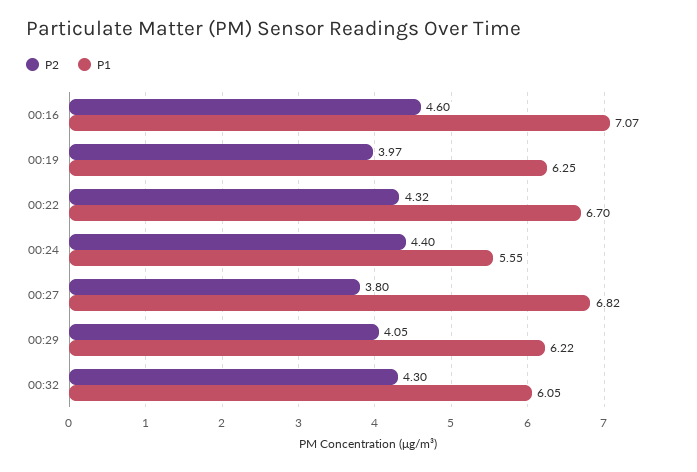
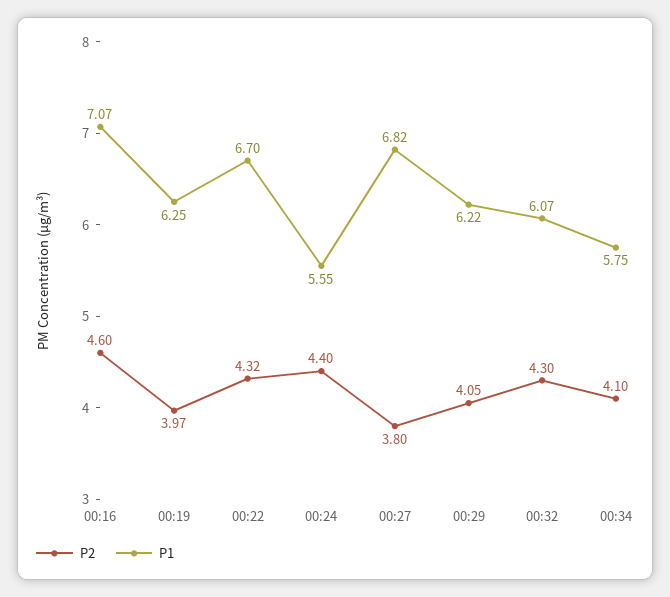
P1, 00:32: 6.05 -> 6.07
P2, 00:34: none -> 4.1
P1, 00:34: none -> 5.75

